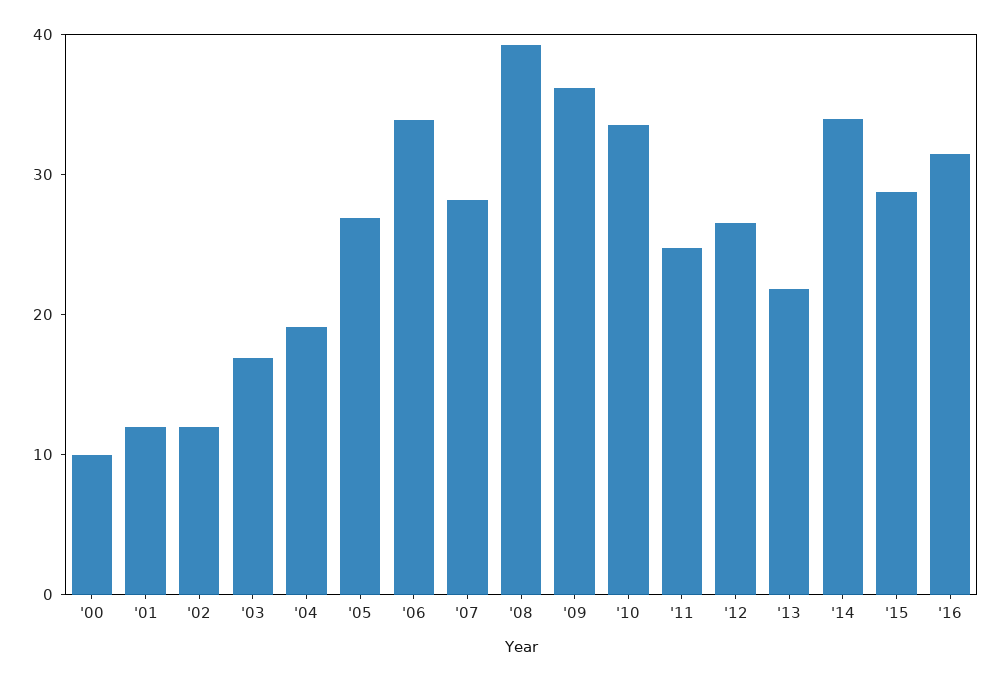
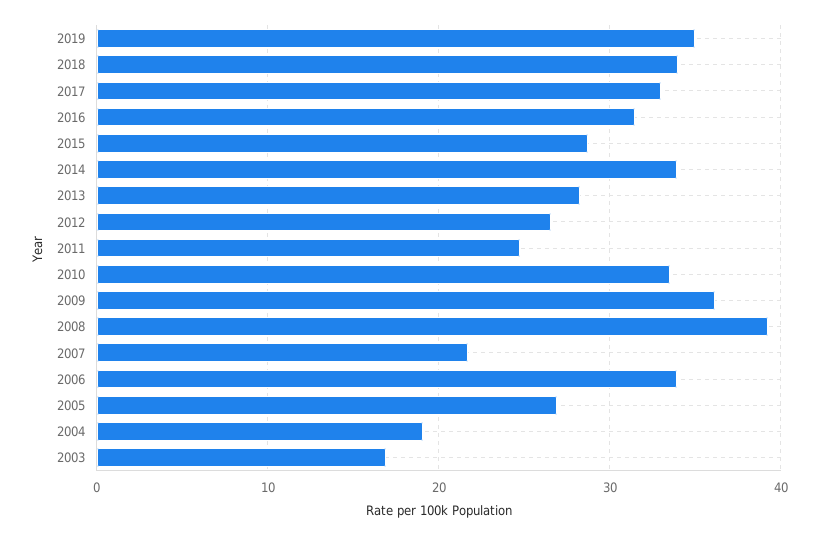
'00: 10 -> none
'01: 12 -> none
'02: 12 -> none
'07: 28 -> 22
'13: 22 -> 28
2019: none -> 35
2018: none -> 34
2017: none -> 33

